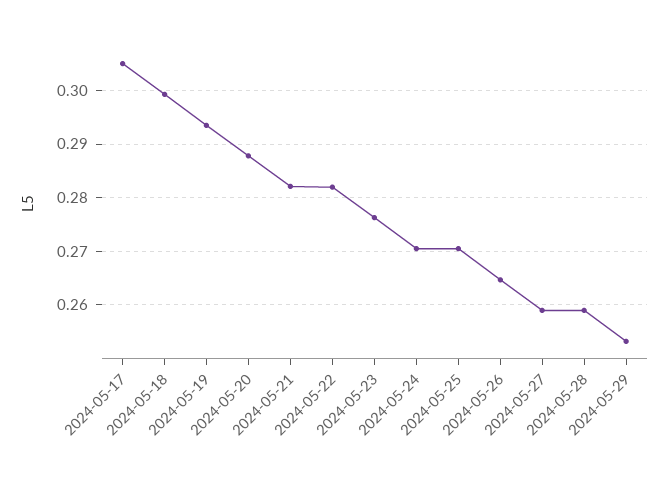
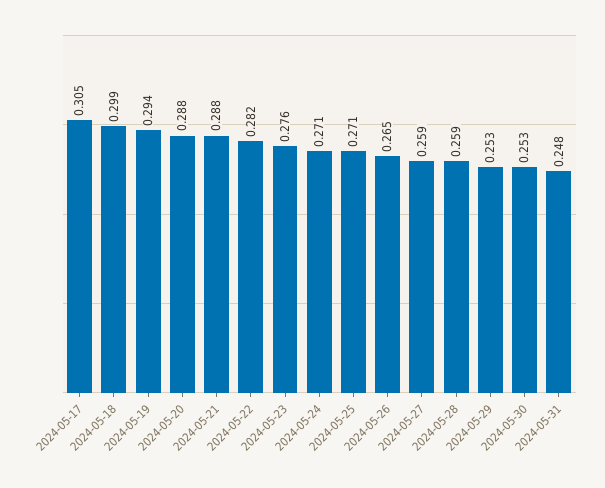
2024-05-21: 0.282 -> 0.288
2024-05-30: none -> 0.253
2024-05-31: none -> 0.248

